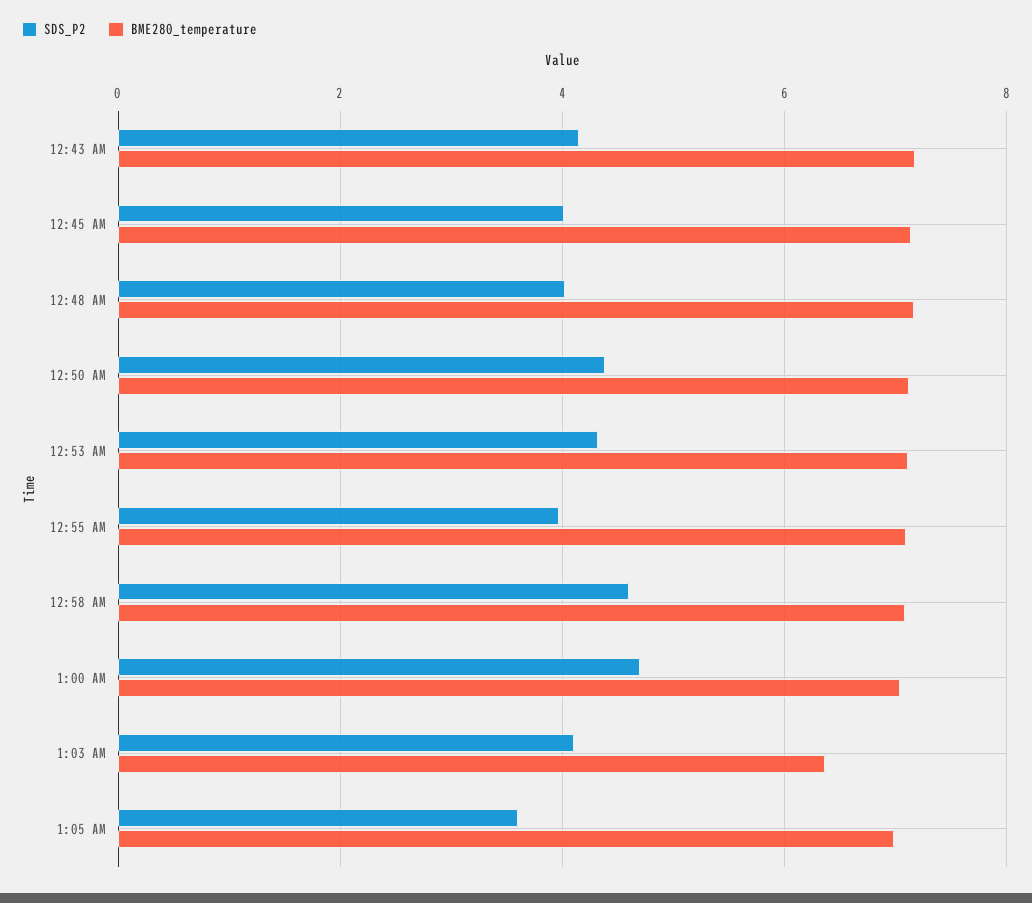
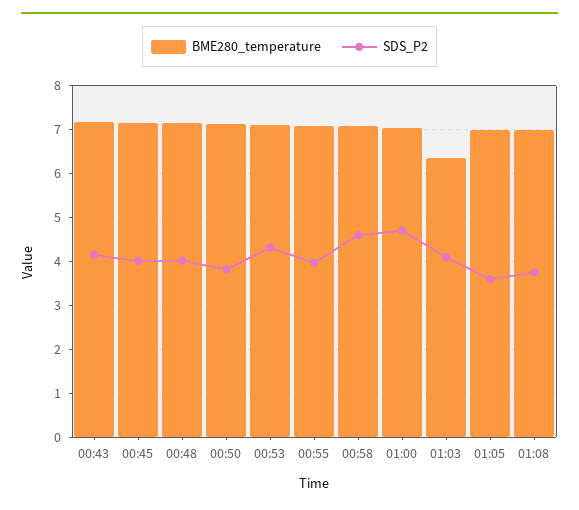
SDS_P2, 12:50 AM: 4.4 -> 3.8
BME280_temperature, 01:08: none -> 7
SDS_P2, 01:08: none -> 3.8

